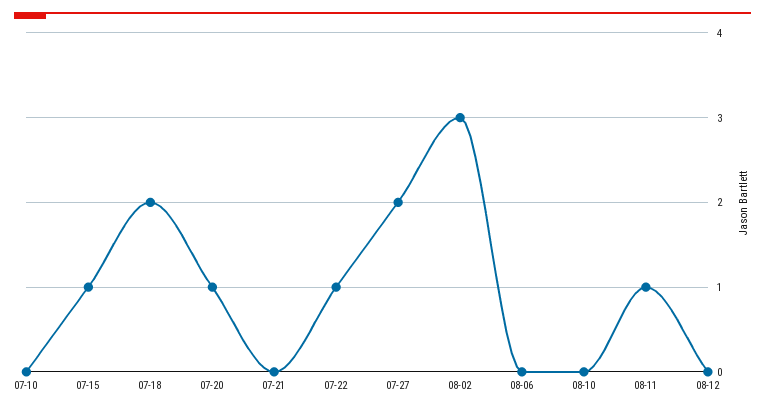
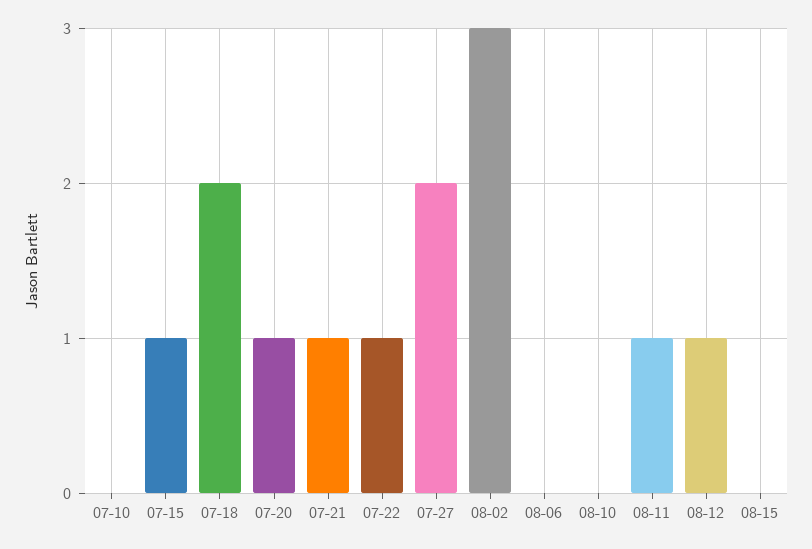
07-21: 0 -> 1
08-12: 0 -> 1
08-15: none -> 0

